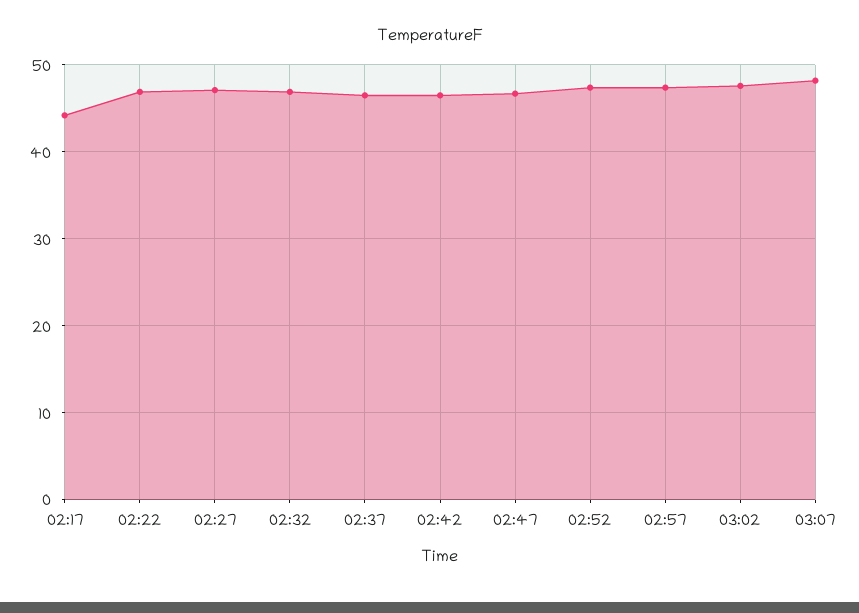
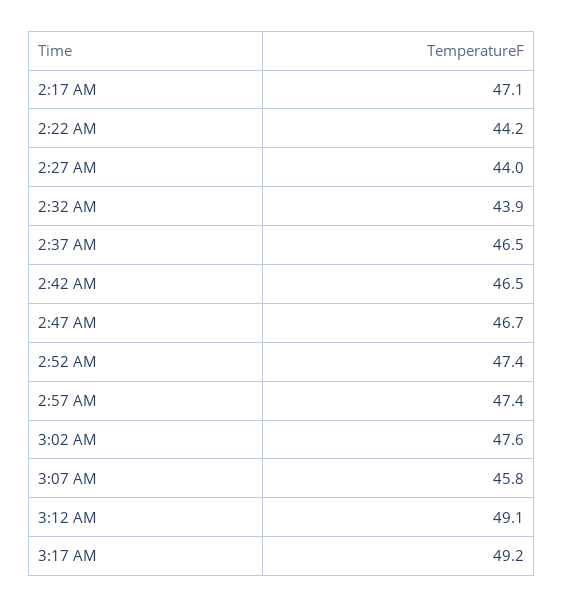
02:17: 44 -> 47.1
02:22: 47 -> 44.2
02:27: 47 -> 44
02:32: 47 -> 43.9
03:07: 48 -> 45.8
3:12 AM: none -> 49.1
3:17 AM: none -> 49.2

